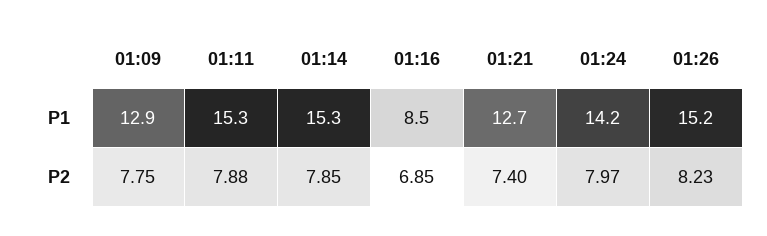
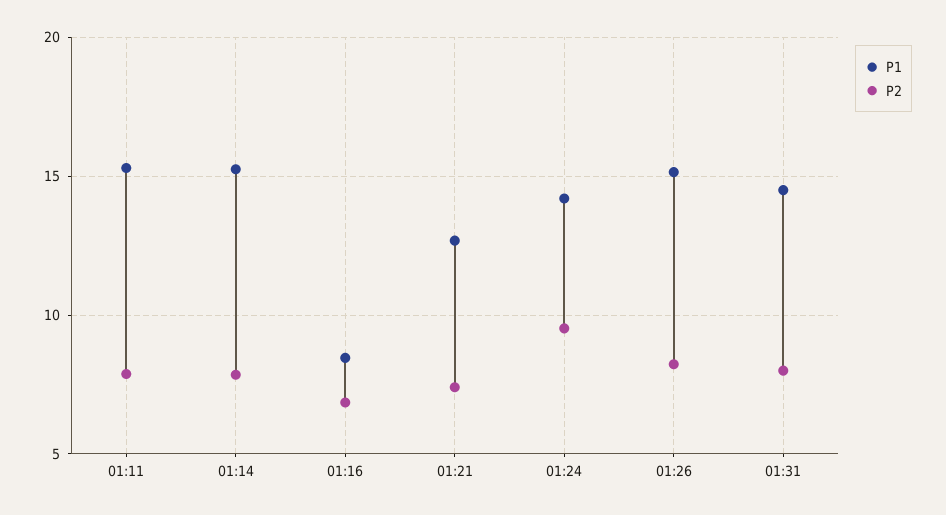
P1, 01:09: 12.9 -> none
P2, 01:09: 7.75 -> none
P2, 01:24: 7.97 -> 9.5
P1, 01:31: none -> 14.5
P2, 01:31: none -> 8

